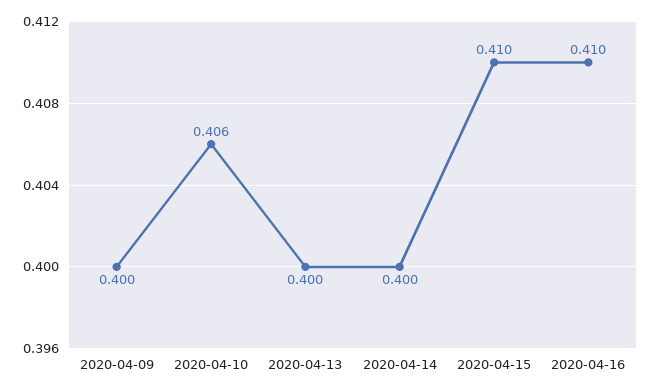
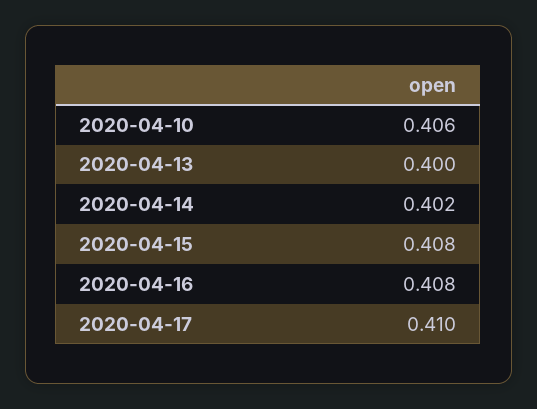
2020-04-09: 0.4 -> none
2020-04-14: 0.4 -> 0.402
2020-04-15: 0.41 -> 0.408
2020-04-16: 0.41 -> 0.408
2020-04-17: none -> 0.41

